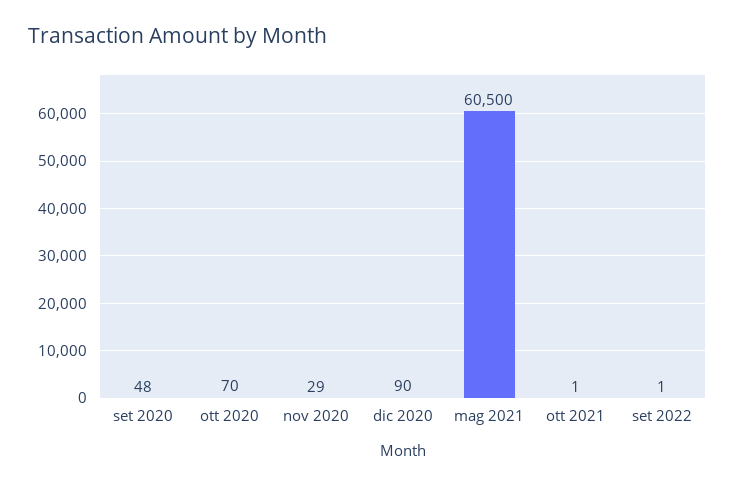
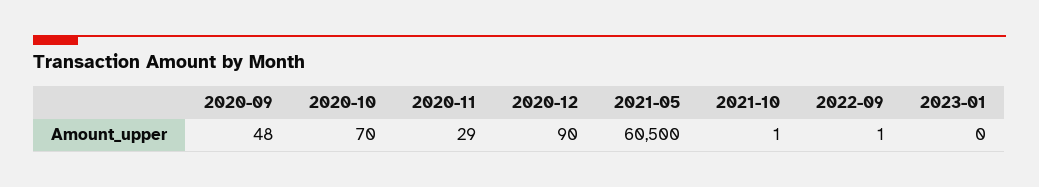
2023-01: none -> 0

